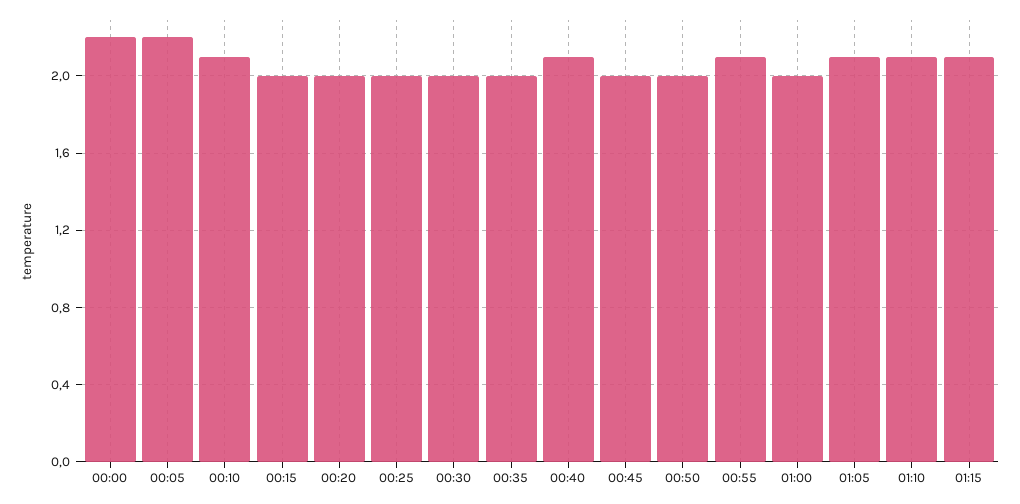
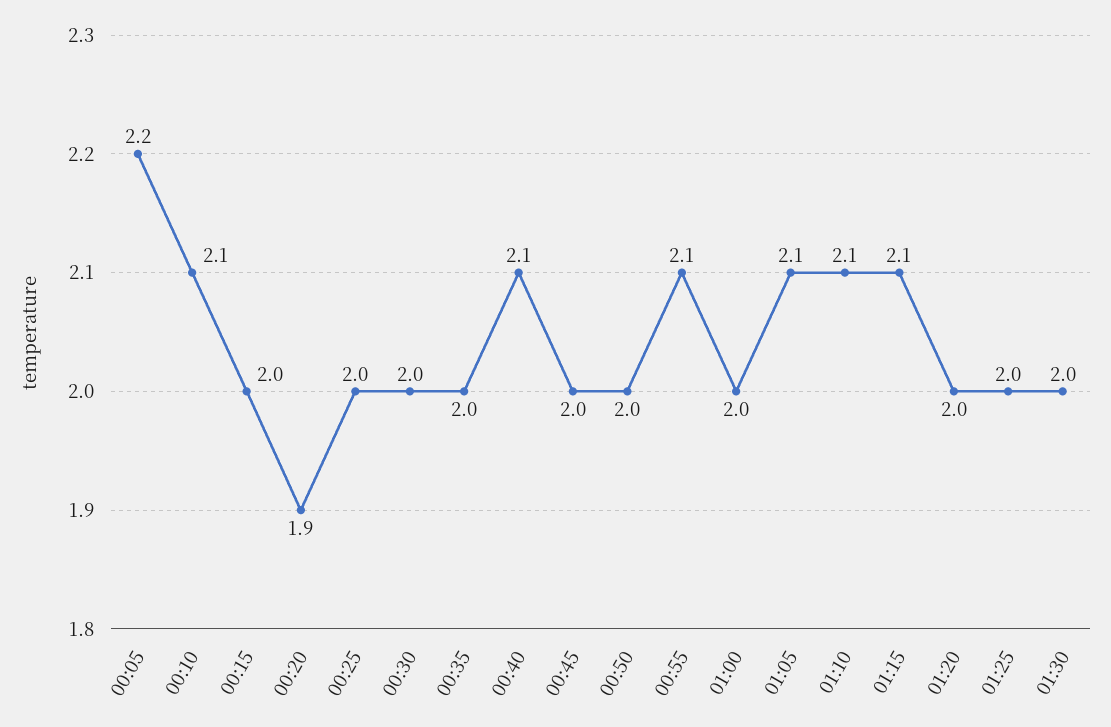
00:00: 2.2 -> none
00:20: 2 -> 1.9
01:20: none -> 2
01:25: none -> 2
01:30: none -> 2

